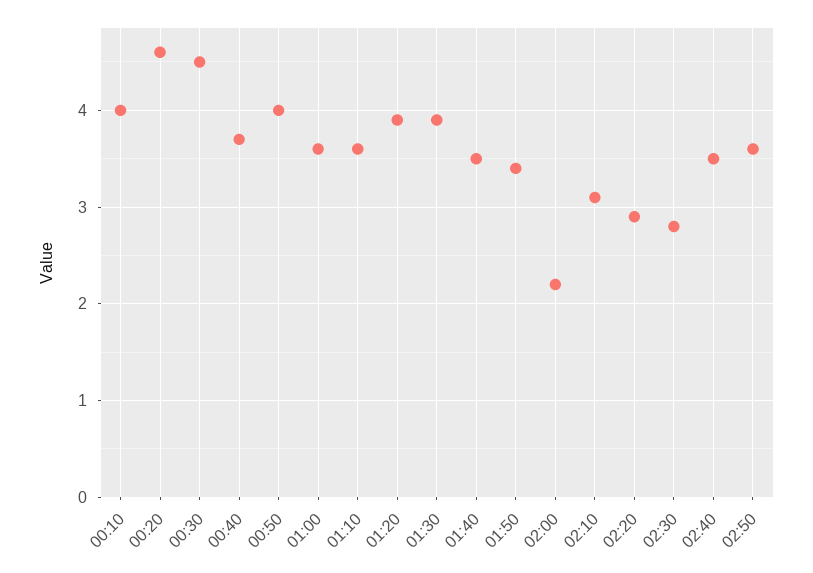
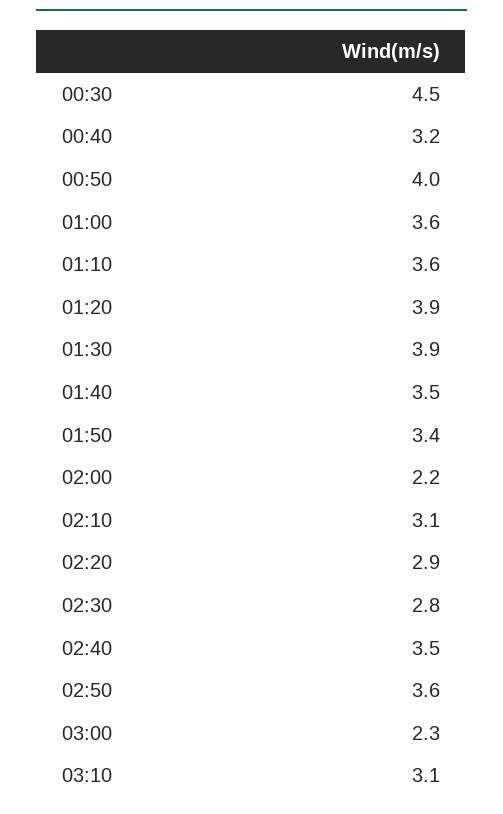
00:10: 4 -> none
00:20: 4.6 -> none
00:40: 3.7 -> 3.2
03:00: none -> 2.3
03:10: none -> 3.1

